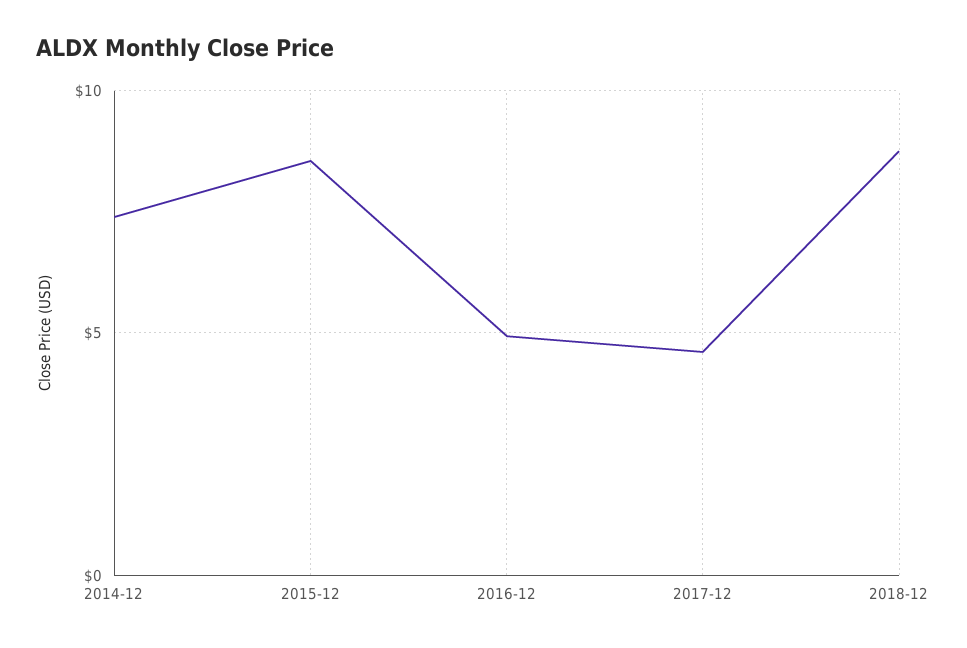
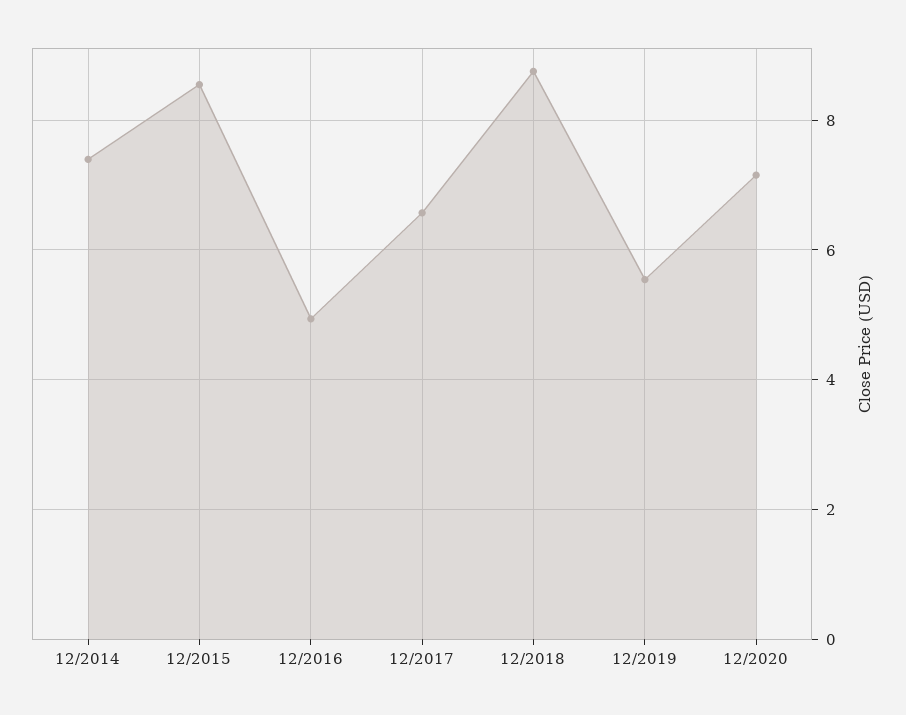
2017-12: 4.5 -> 6.6
12/2019: none -> 5.6
12/2020: none -> 7.2

